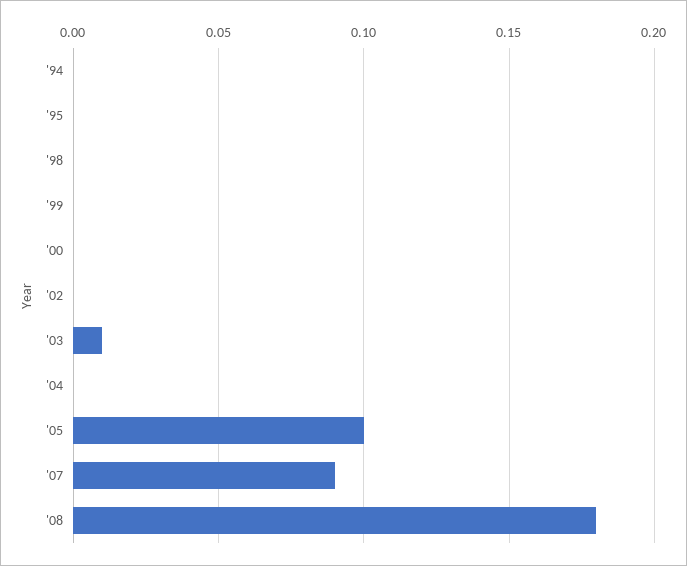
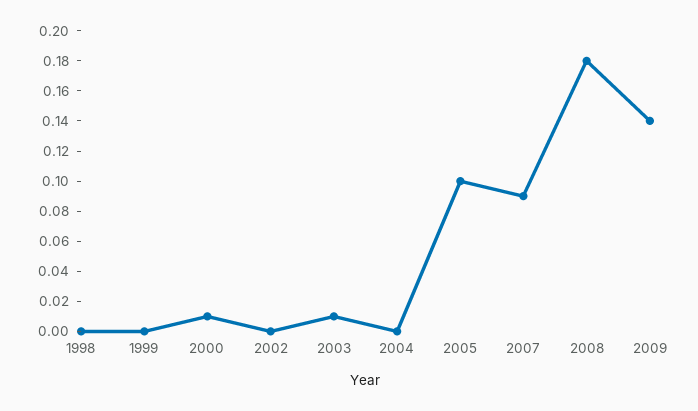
'94: 0 -> none
'95: 0 -> none
'00: 0 -> 0.01
2009: none -> 0.14

